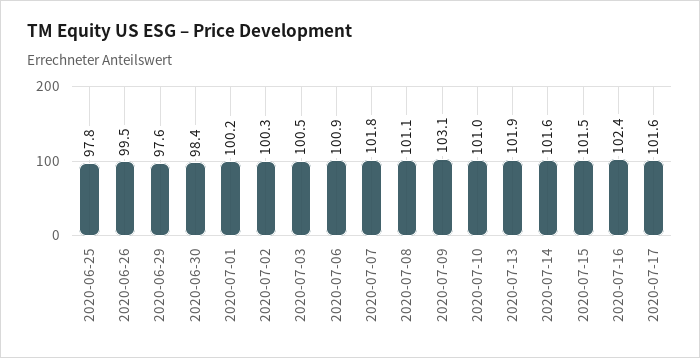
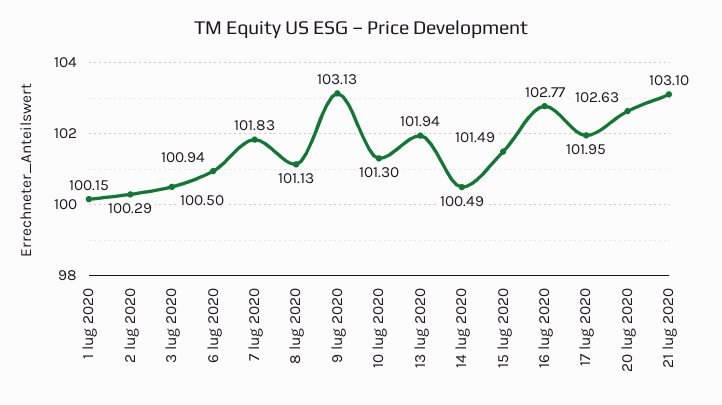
2020-06-25: 97.8 -> none
2020-06-26: 99.5 -> none
2020-06-29: 97.6 -> none
2020-06-30: 98.4 -> none
2020-07-10: 101 -> 101.3
2020-07-14: 101.6 -> 100.49
2020-07-16: 102.4 -> 102.77
2020-07-17: 101.6 -> 101.95
20 lug 2020: none -> 102.63
21 lug 2020: none -> 103.1

